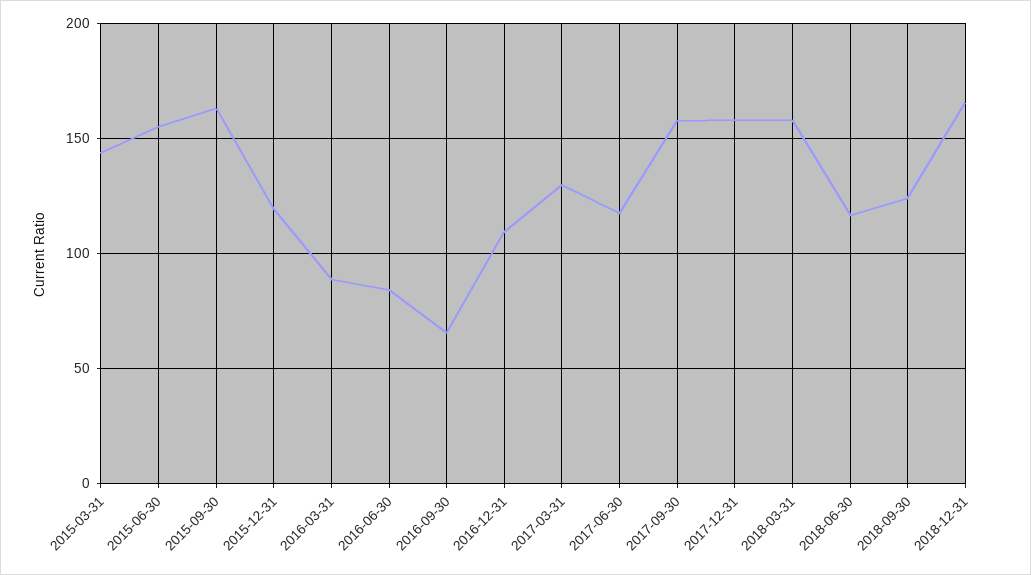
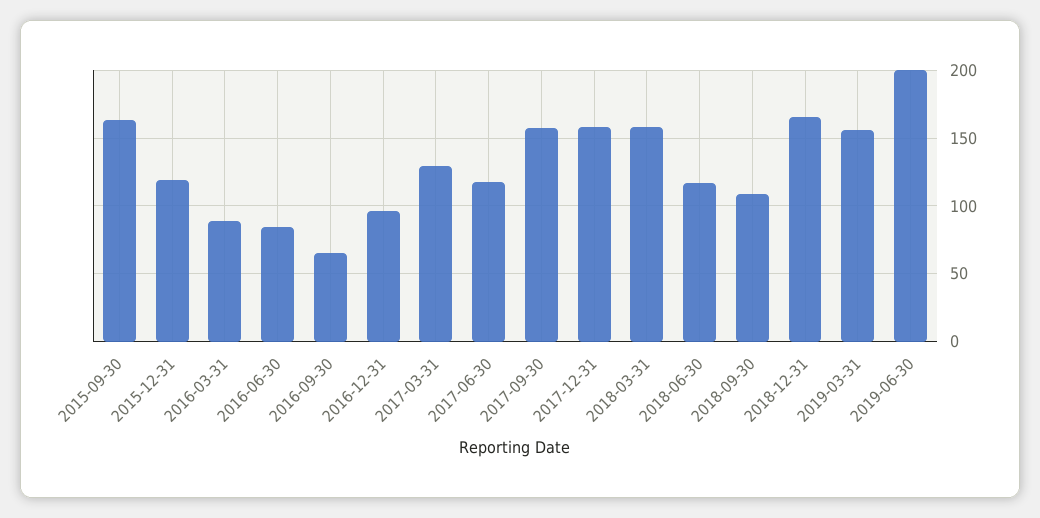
2015-03-31: 145 -> none
2015-06-30: 155 -> none
2016-12-31: 110 -> 95
2018-09-30: 125 -> 110
2019-03-31: none -> 155
2019-06-30: none -> 200

